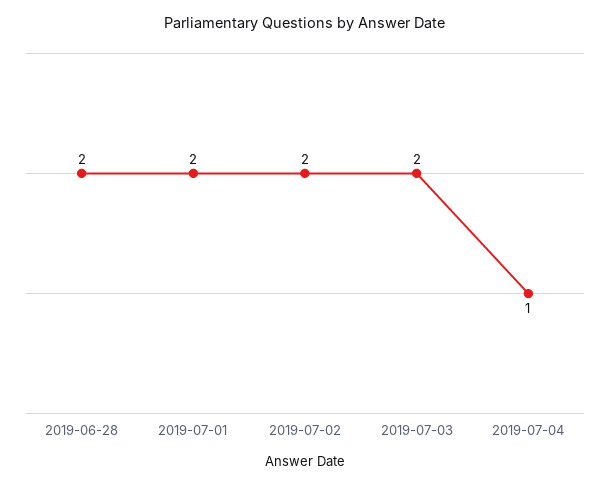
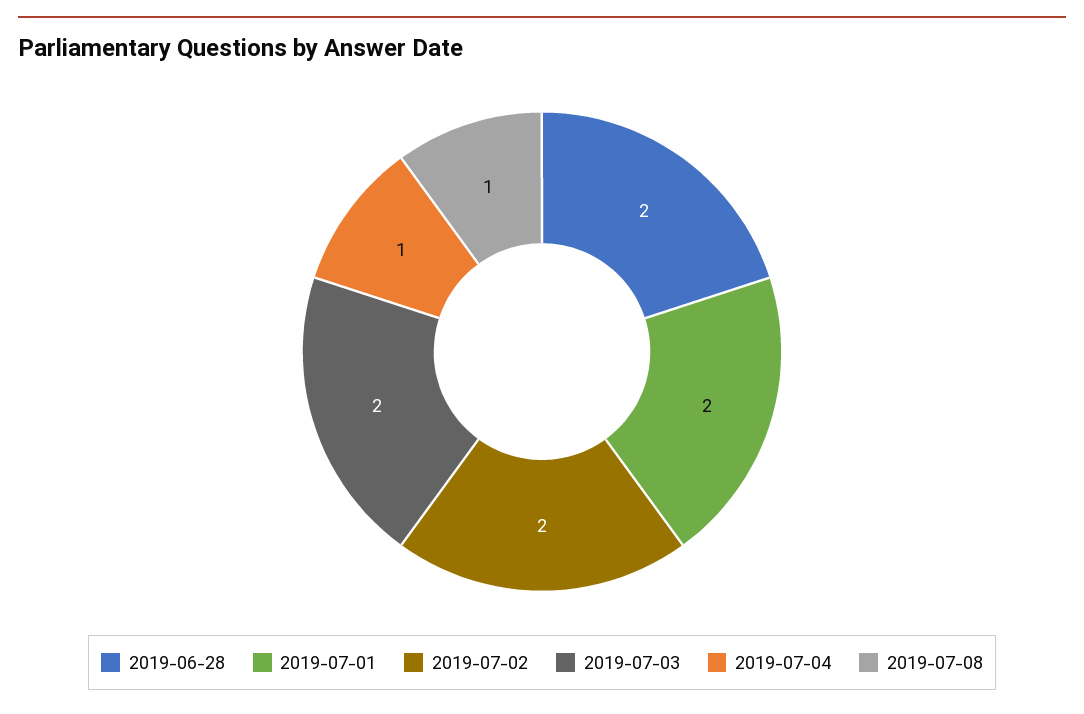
2019-07-08: none -> 1

